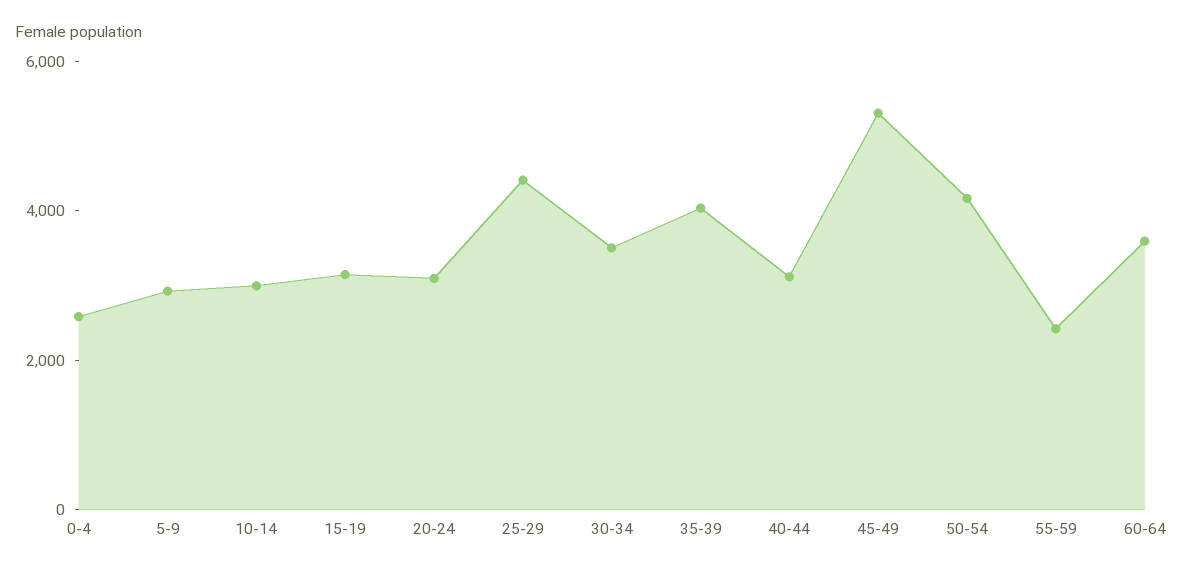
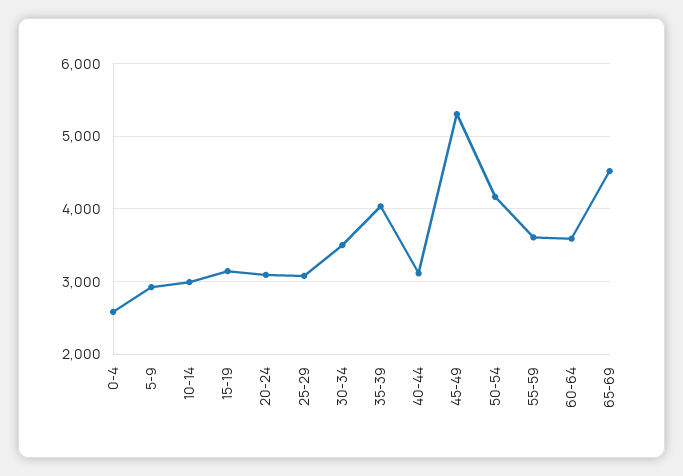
25-29: 4500 -> 3100
55-59: 2500 -> 3600
65-69: none -> 4500

